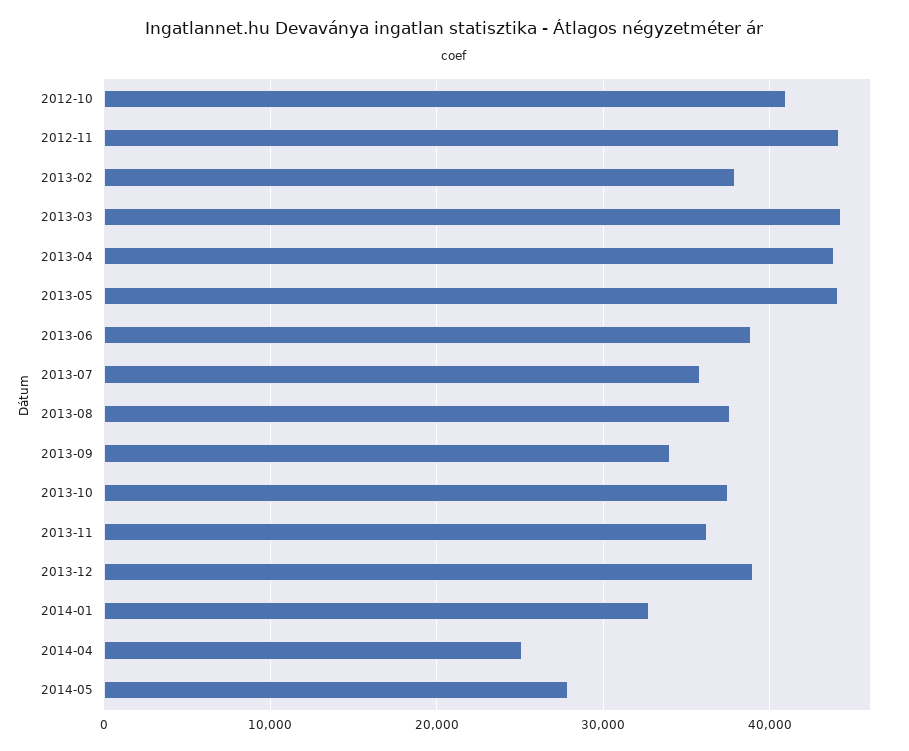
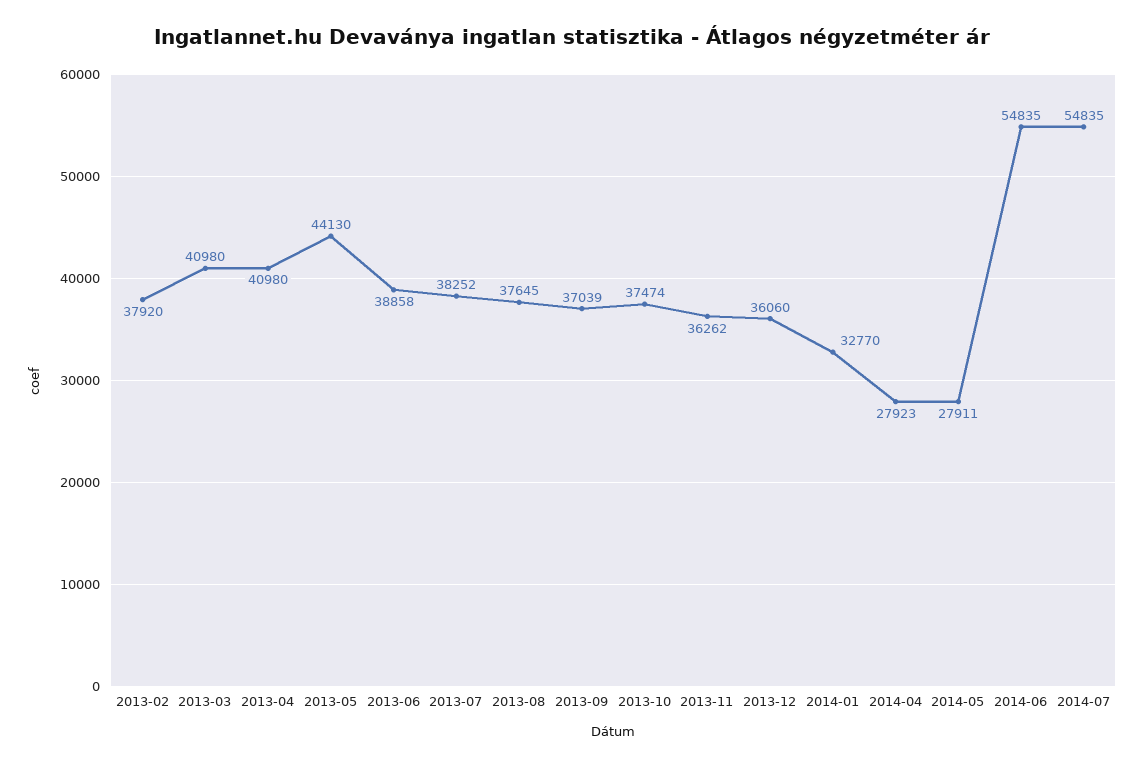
2012-10: 41000 -> none
2012-11: 44000 -> none
2013-03: 44000 -> 40980
2013-04: 44000 -> 40980
2013-07: 36000 -> 38252
2013-09: 34000 -> 37039
2013-12: 39000 -> 36060
2014-04: 25000 -> 27923
2014-06: none -> 54835
2014-07: none -> 54835

